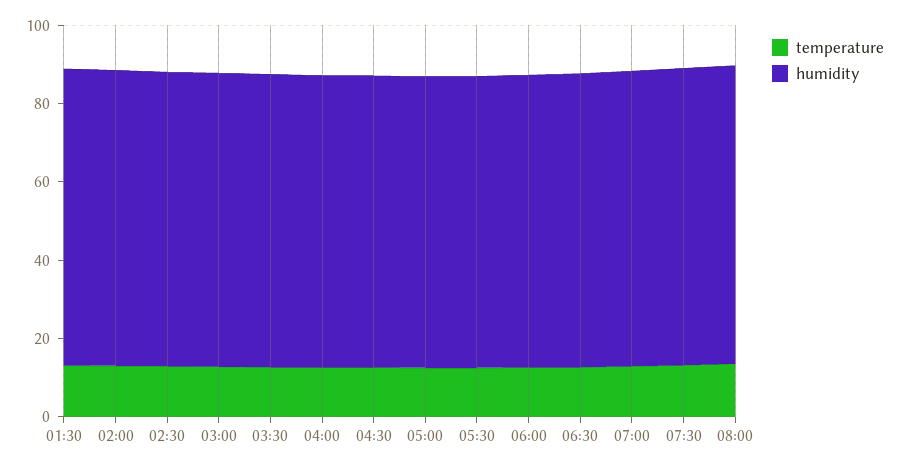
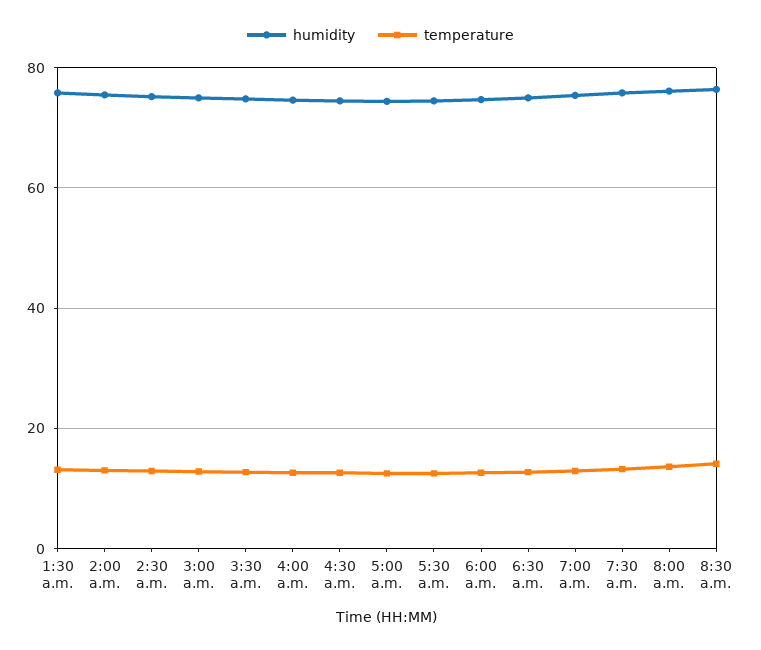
humidity, 8:30 a.m.: none -> 76
temperature, 8:30 a.m.: none -> 14

